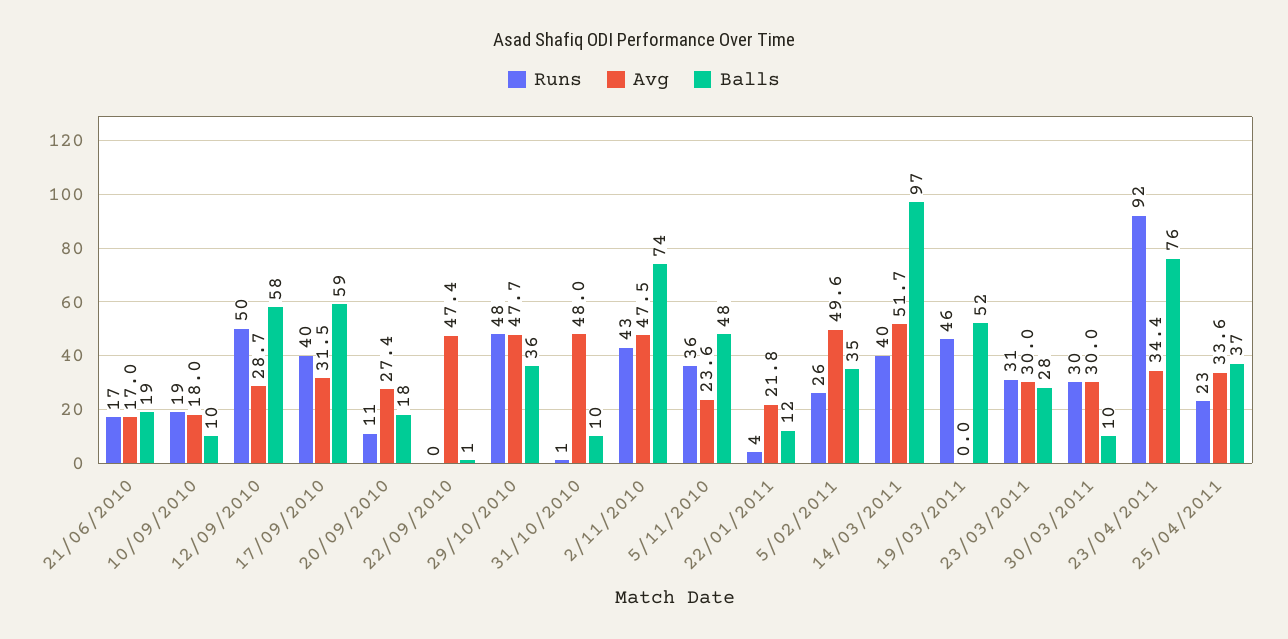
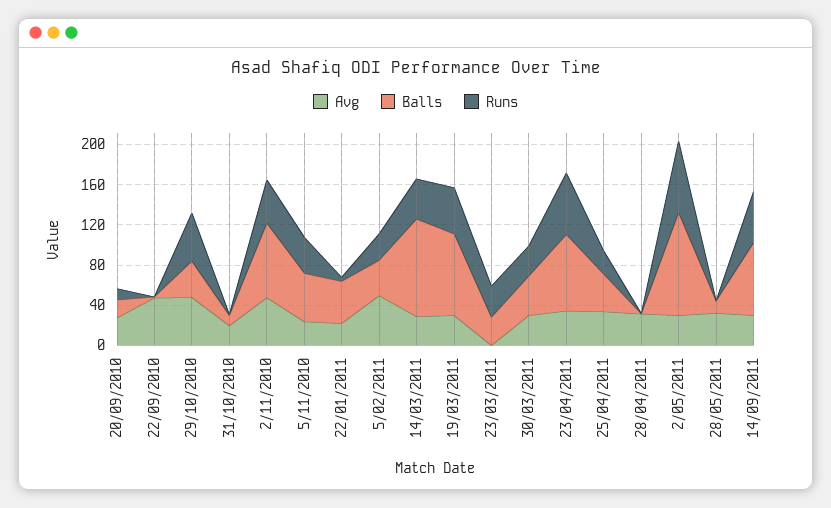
Runs, 21/06/2010: 17 -> none
Avg, 21/06/2010: 17 -> none
Balls, 21/06/2010: 19 -> none
Runs, 10/09/2010: 19 -> none
Avg, 10/09/2010: 18 -> none
Balls, 10/09/2010: 10 -> none
Runs, 12/09/2010: 50 -> none
Avg, 12/09/2010: 28.7 -> none
Balls, 12/09/2010: 58 -> none
Runs, 17/09/2010: 40 -> none
Avg, 17/09/2010: 31.5 -> none
Balls, 17/09/2010: 59 -> none
Avg, 31/10/2010: 48 -> 20
Balls, 22/01/2011: 12 -> 40
Avg, 14/03/2011: 51.7 -> 30
Avg, 19/03/2011: 0 -> 30
Balls, 19/03/2011: 52 -> 80
Avg, 23/03/2011: 30 -> 0
Balls, 30/03/2011: 10 -> 40
Runs, 23/04/2011: 92 -> 60
Avg, 28/04/2011: none -> 30
Balls, 28/04/2011: none -> 0
Runs, 28/04/2011: none -> 0
Avg, 2/05/2011: none -> 30
Balls, 2/05/2011: none -> 100
Runs, 2/05/2011: none -> 70
Avg, 28/05/2011: none -> 30
Balls, 28/05/2011: none -> 10
Runs, 28/05/2011: none -> 0
Avg, 14/09/2011: none -> 30
Balls, 14/09/2011: none -> 70
Runs, 14/09/2011: none -> 50

